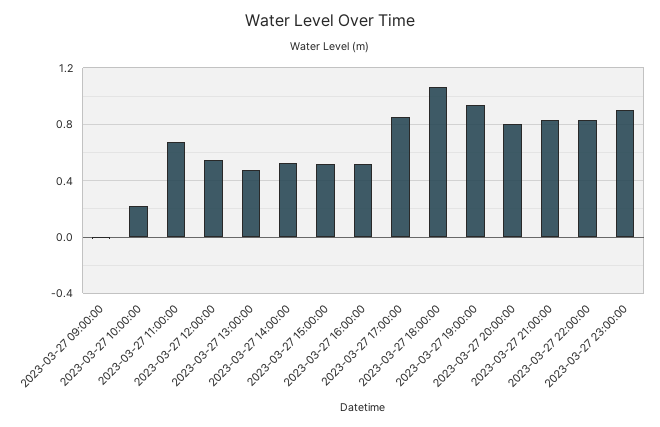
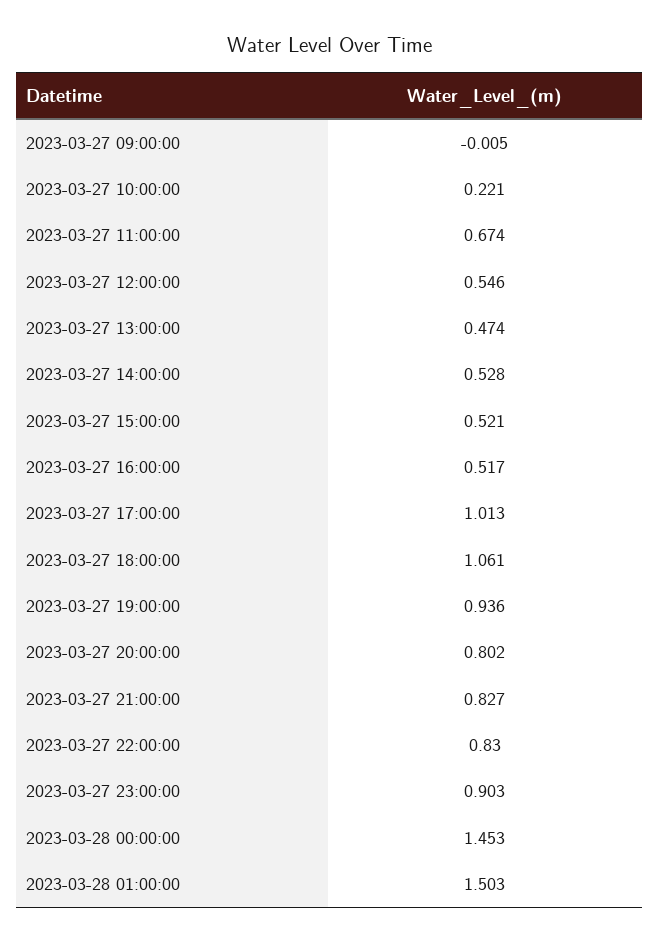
2023-03-27 17:00:00: 0.85 -> 1.013
2023-03-28 00:00:00: none -> 1.453
2023-03-28 01:00:00: none -> 1.503

